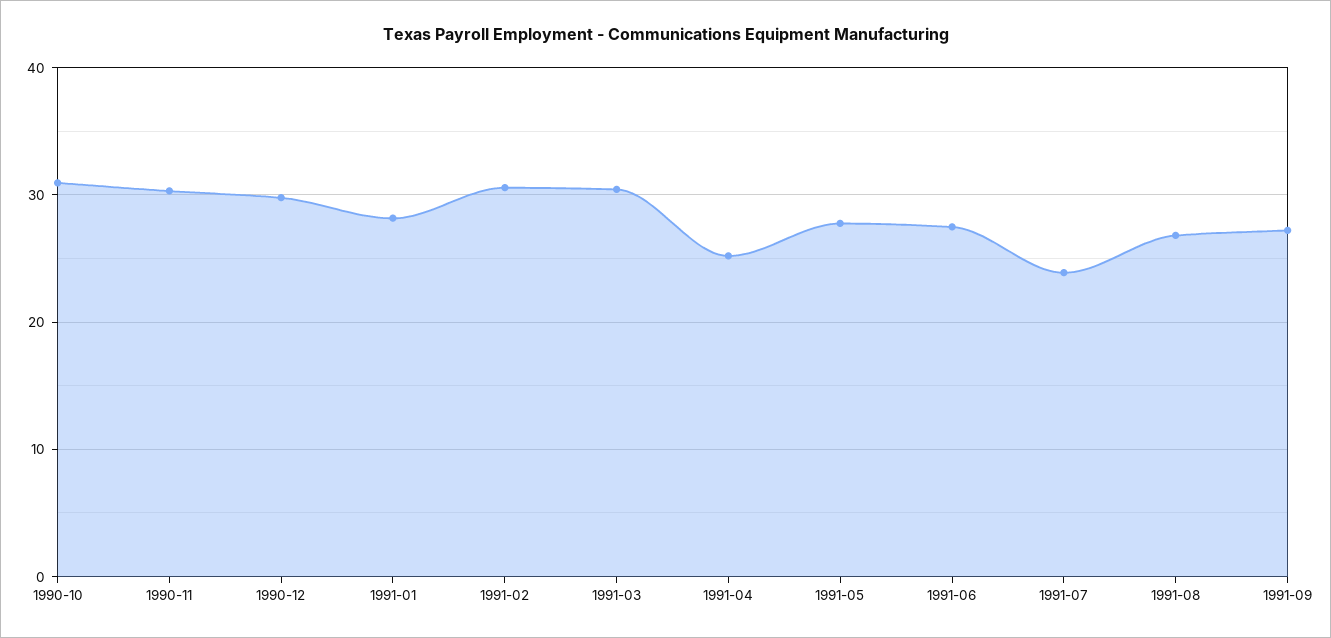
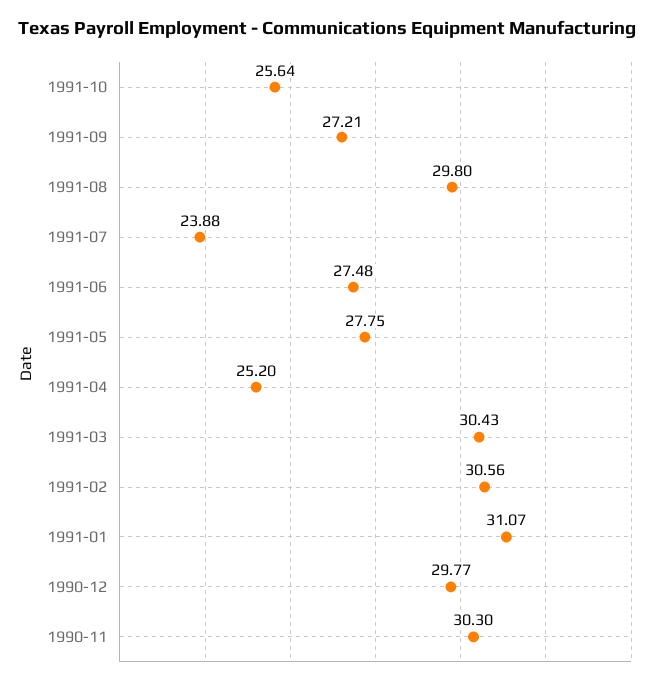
1990-10: 31 -> none
1991-01: 28 -> 31.07
1991-08: 27 -> 29.8
1991-10: none -> 25.64

